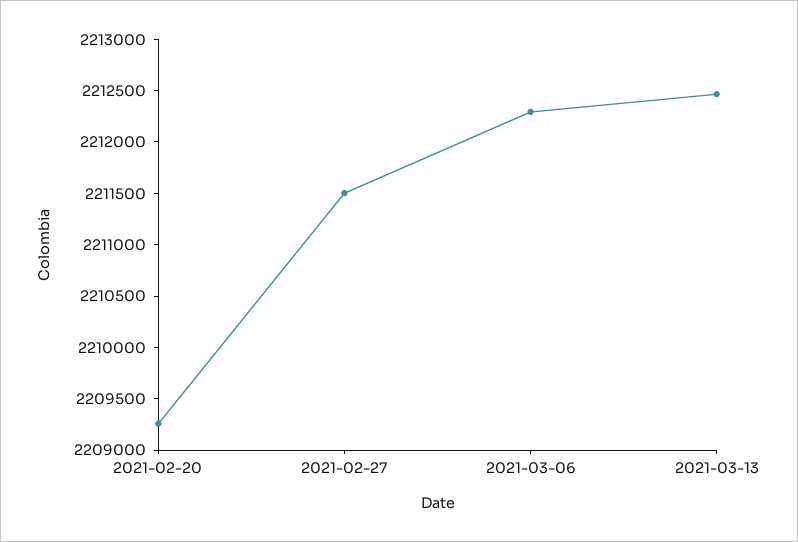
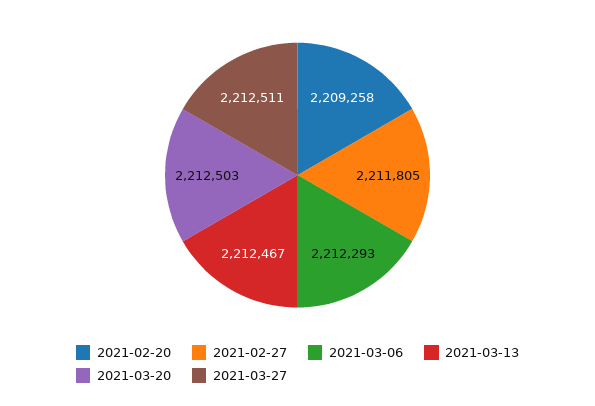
2021-02-27: 2211500 -> 2211805
2021-03-20: none -> 2212503
2021-03-27: none -> 2212511

